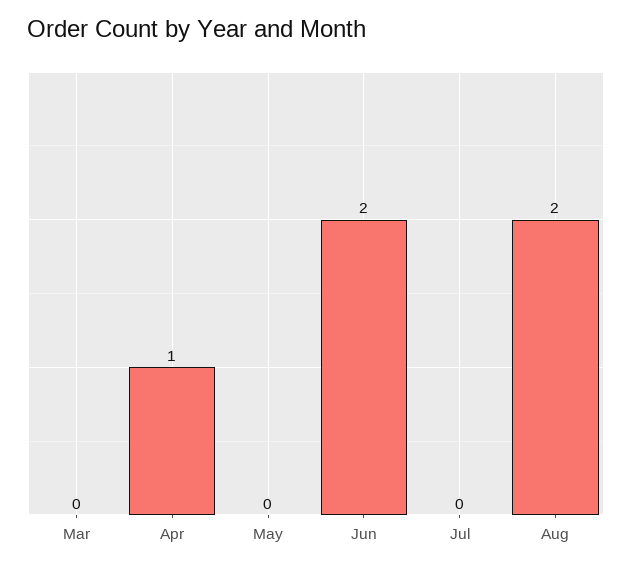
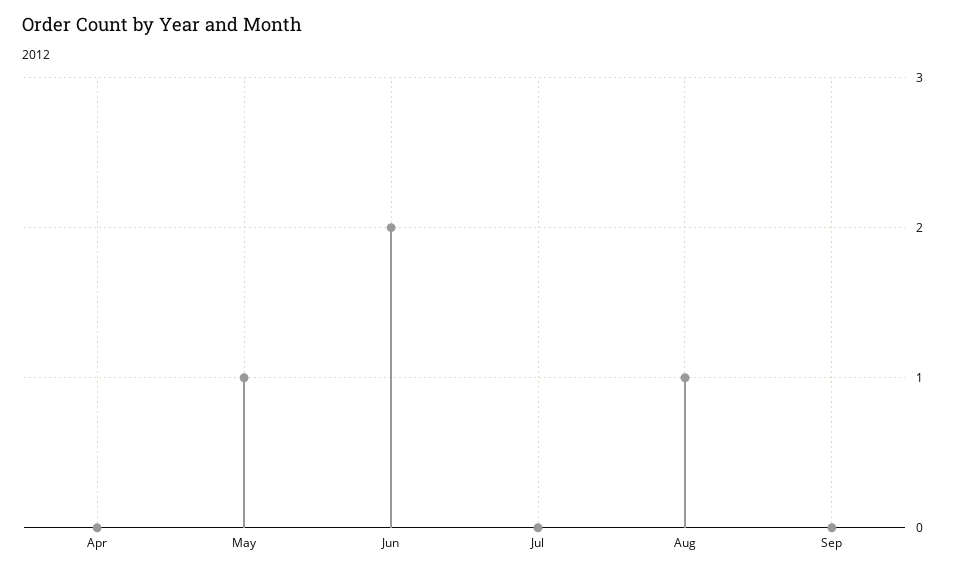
Mar: 0 -> none
Apr: 1 -> 0
May: 0 -> 1
Aug: 2 -> 1
Sep: none -> 0

